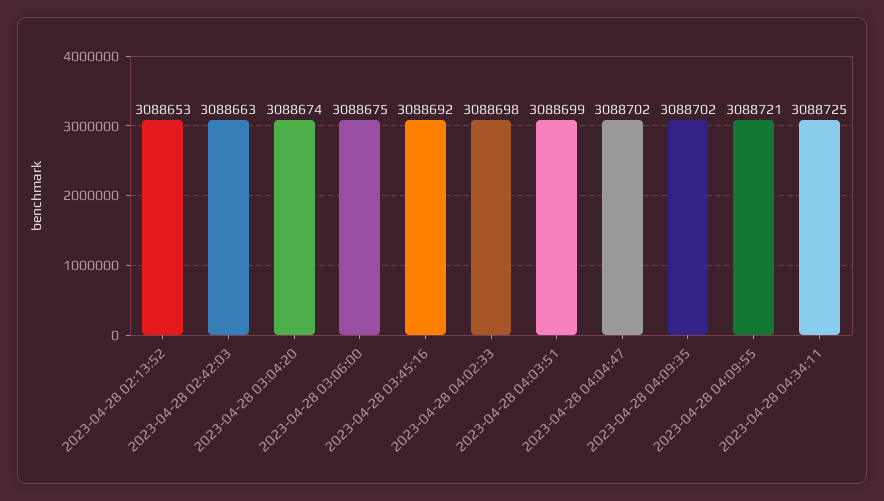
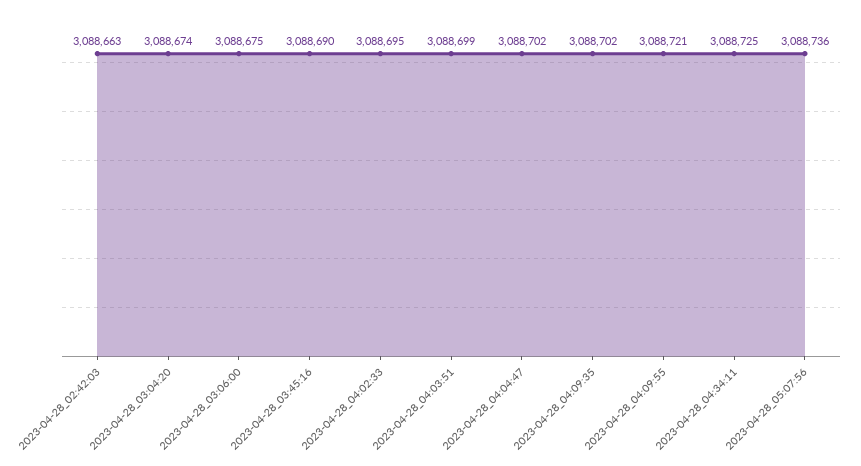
2023-04-28 02:13:52: 3088653 -> none
2023-04-28 03:45:16: 3088692 -> 3088690
2023-04-28 04:02:33: 3088698 -> 3088695
2023-04-28_05:07:56: none -> 3088736

